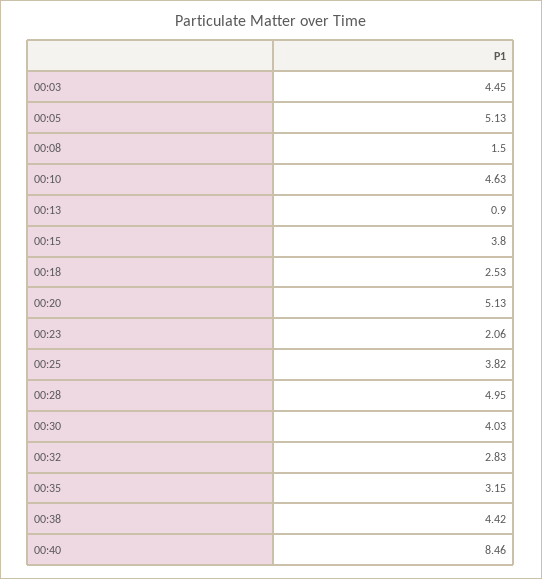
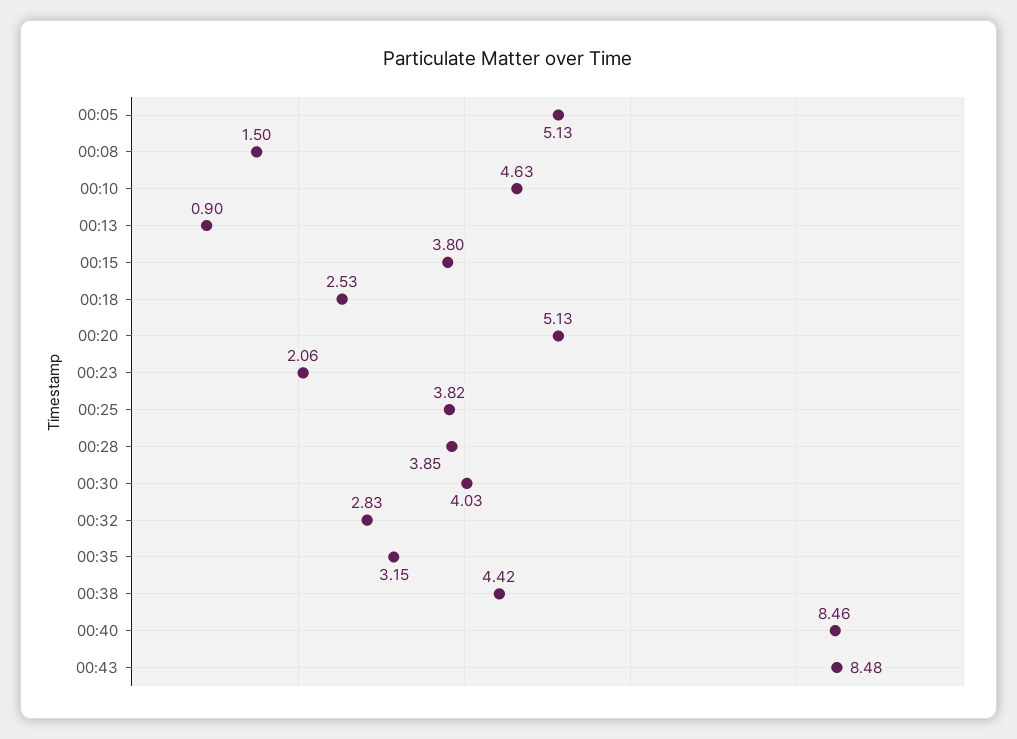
00:03: 4.45 -> none
00:28: 4.95 -> 3.85
00:43: none -> 8.48

